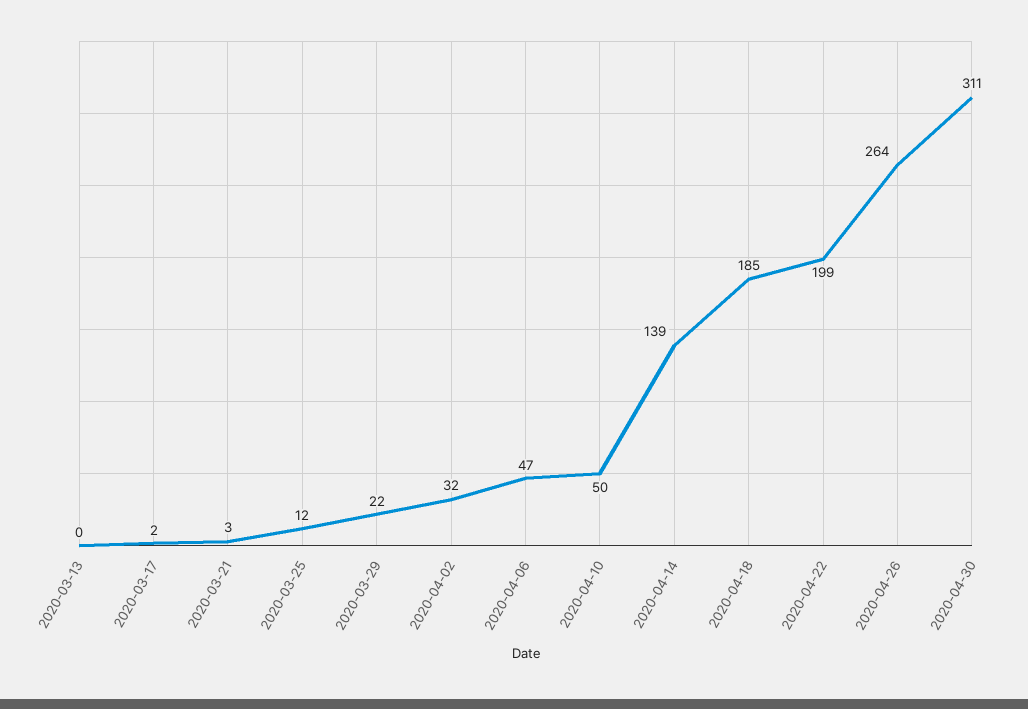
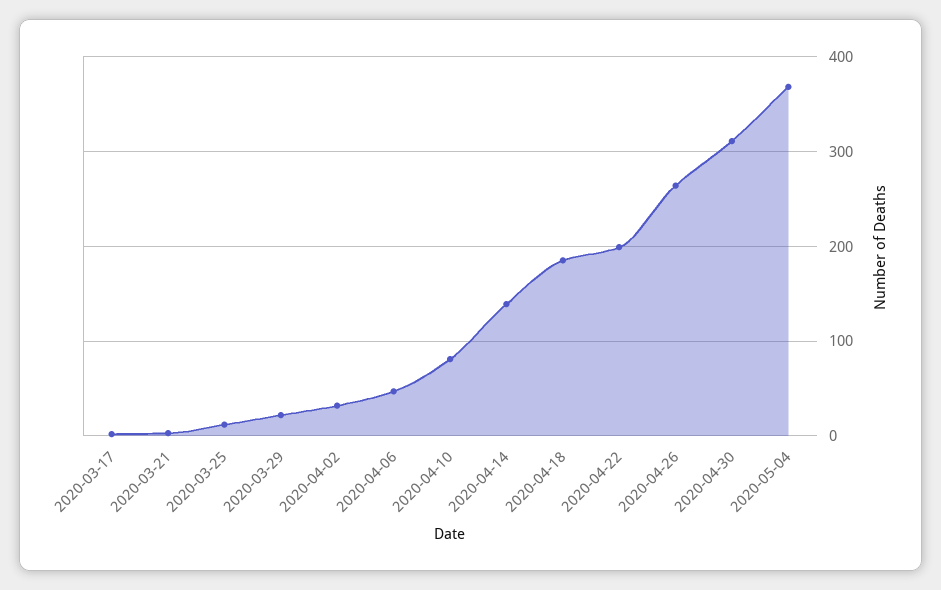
2020-03-13: 0 -> none
2020-04-10: 50 -> 80
2020-05-04: none -> 370

